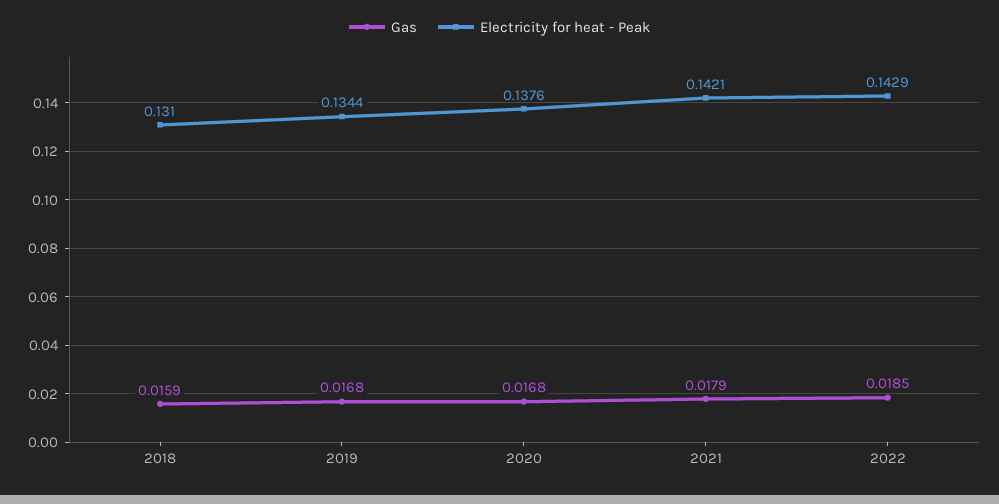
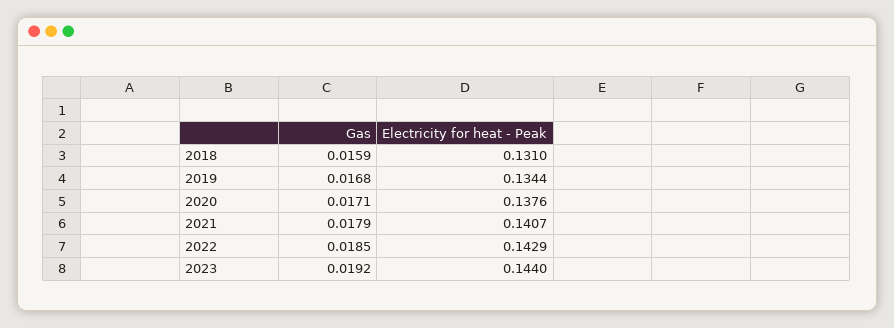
Gas, 2020: 0.0168 -> 0.0171
Electricity for heat - Peak, 2021: 0.1421 -> 0.1407
Gas, 2023: none -> 0.0192
Electricity for heat - Peak, 2023: none -> 0.144

